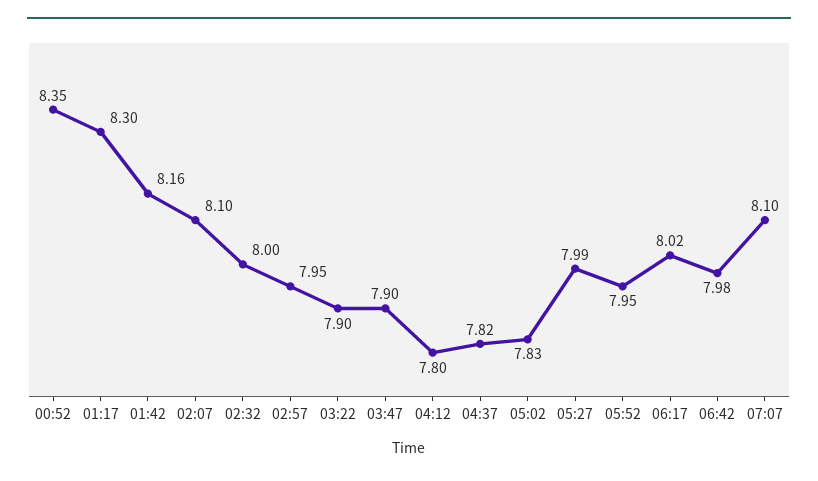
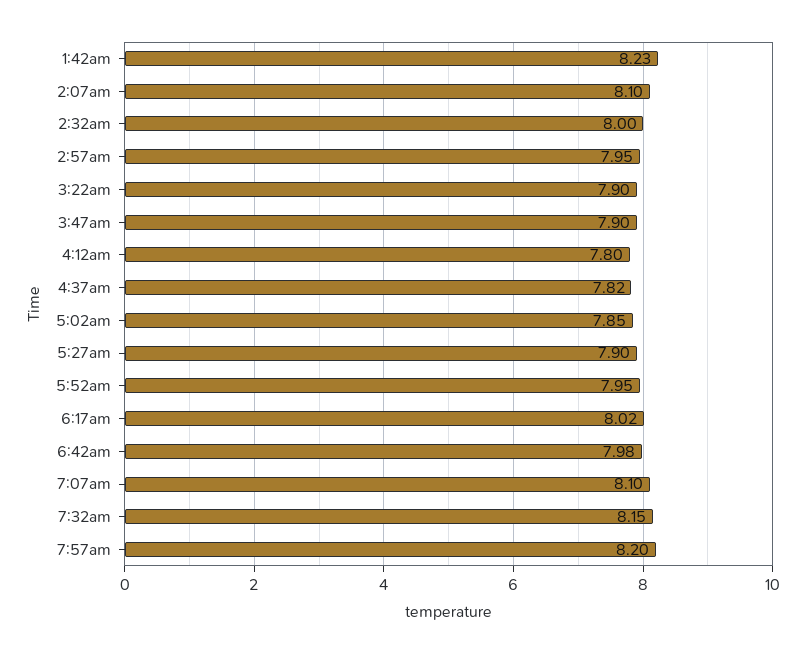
00:52: 8.35 -> none
01:17: 8.3 -> none
01:42: 8.16 -> 8.23
05:02: 7.83 -> 7.85
05:27: 7.99 -> 7.9
7:32am: none -> 8.15
7:57am: none -> 8.2

